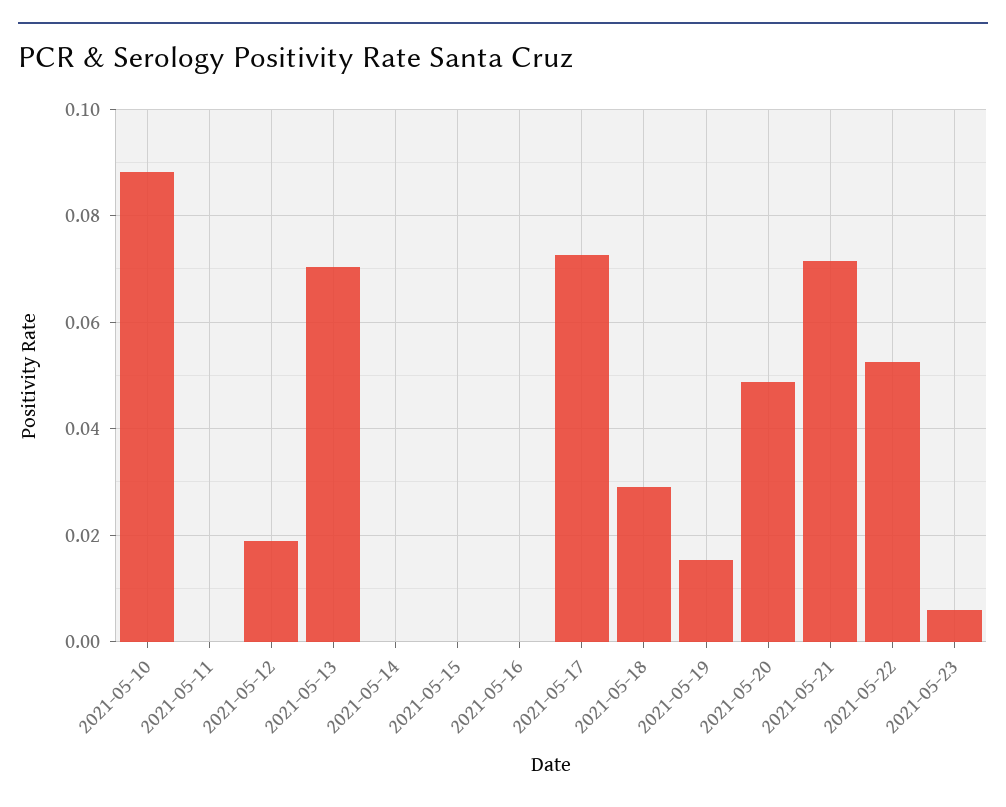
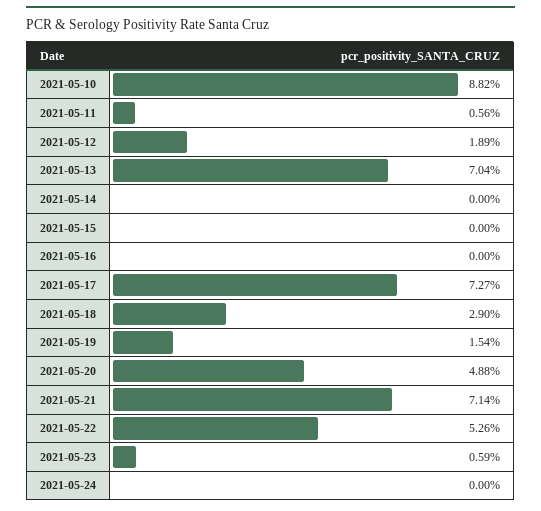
2021-05-11: 0 -> 0.0056
2021-05-24: none -> 0

